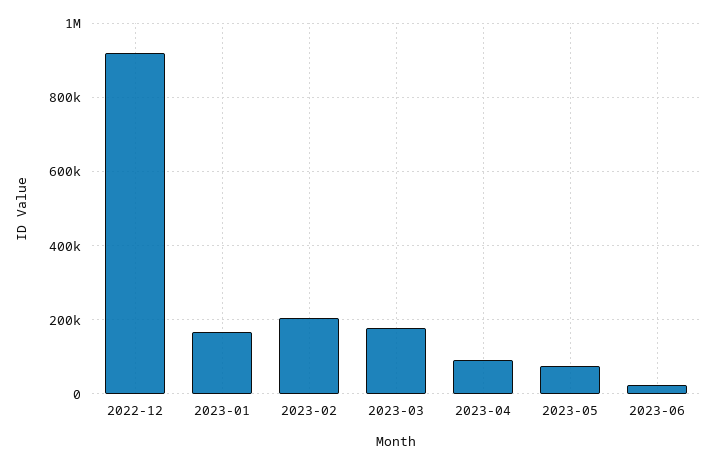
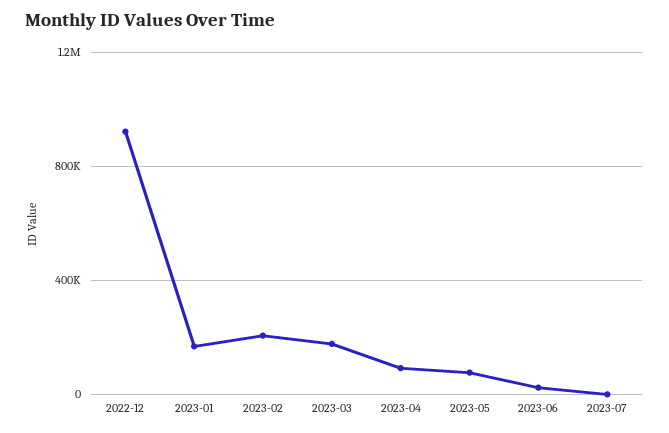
2023-07: none -> 0

